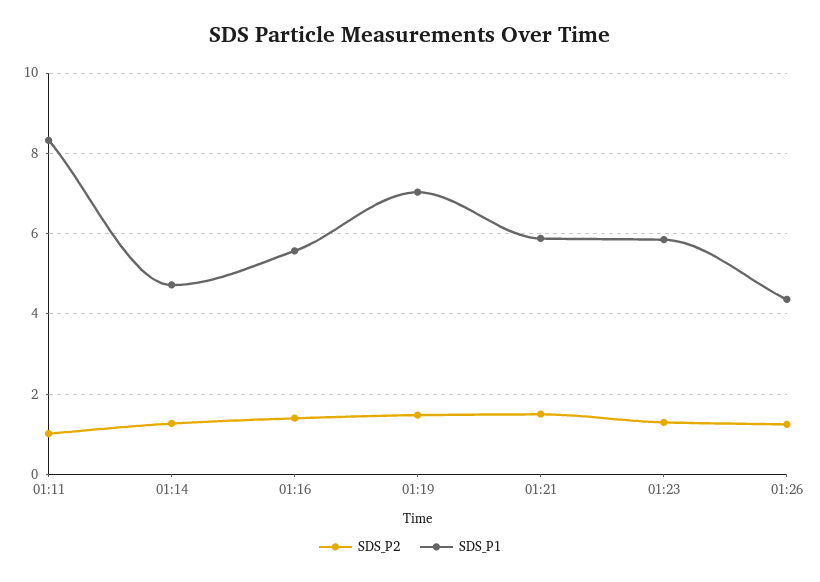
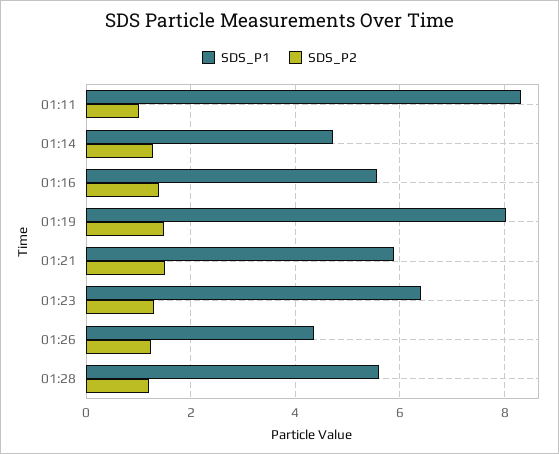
SDS_P1, 01:19: 7 -> 8
SDS_P1, 01:23: 5.8 -> 6.4
SDS_P1, 01:28: none -> 5.6
SDS_P2, 01:28: none -> 1.2

